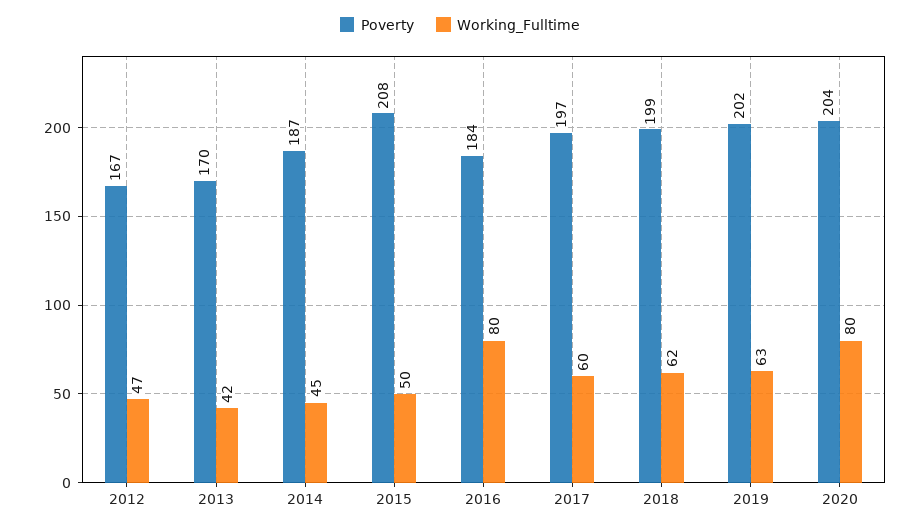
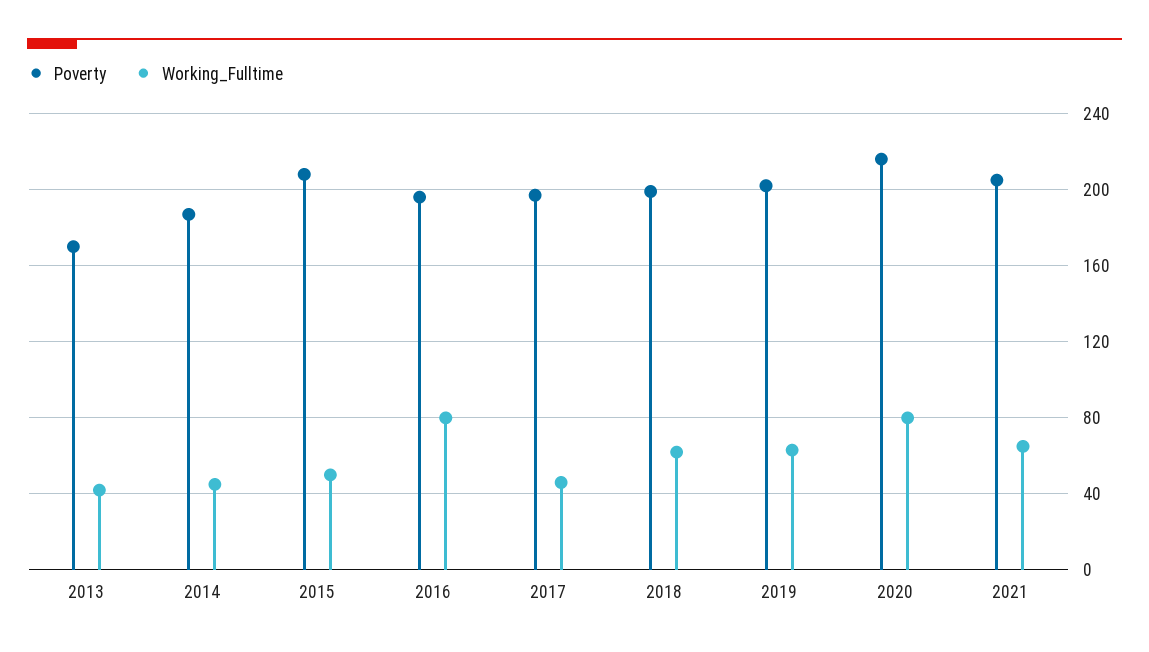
Poverty, 2012: 167 -> none
Working_Fulltime, 2012: 47 -> none
Poverty, 2016: 184 -> 195
Working_Fulltime, 2017: 60 -> 45
Poverty, 2020: 204 -> 215
Poverty, 2021: none -> 205
Working_Fulltime, 2021: none -> 65

